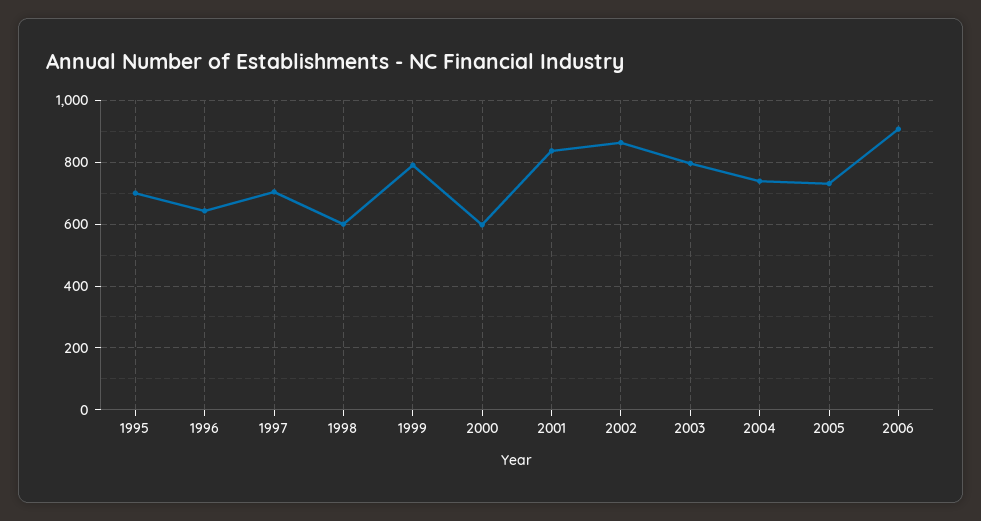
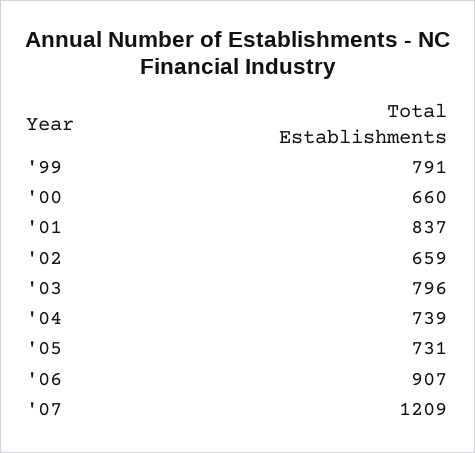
1995: 700 -> none
1996: 640 -> none
1997: 700 -> none
1998: 600 -> none
2000: 600 -> 660
2002: 860 -> 659
'07: none -> 1209

